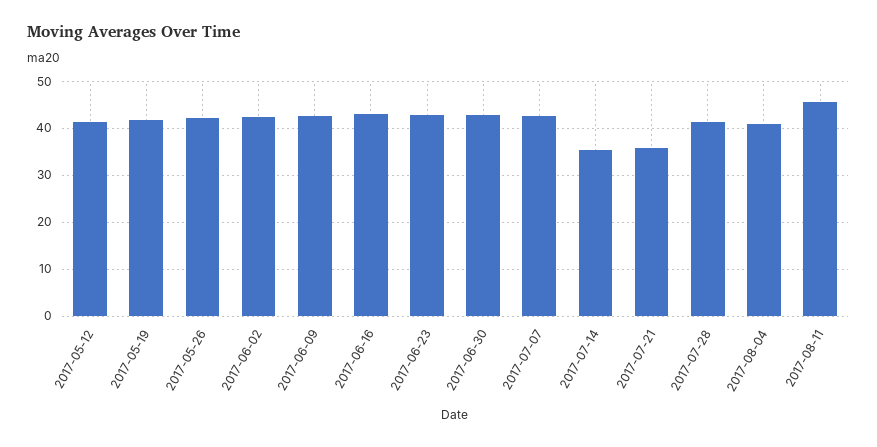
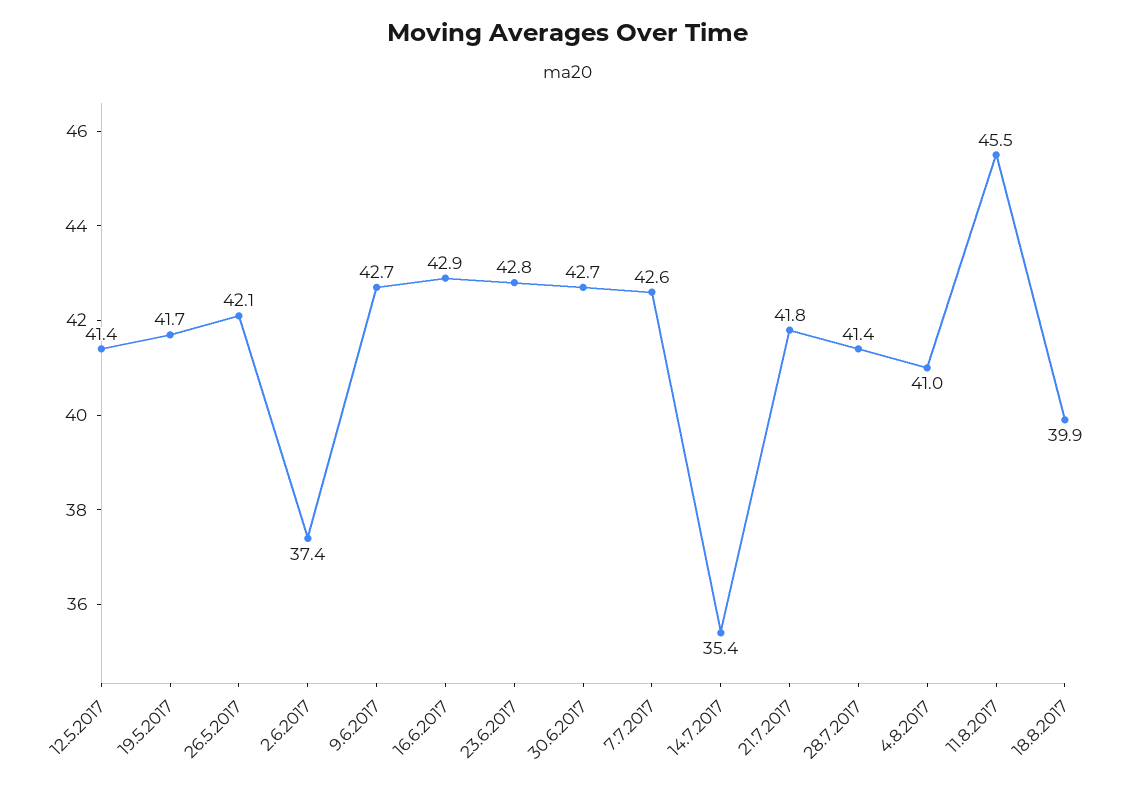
2017-06-02: 42 -> 37.4
2017-07-21: 36 -> 41.8
18.8.2017: none -> 39.9

